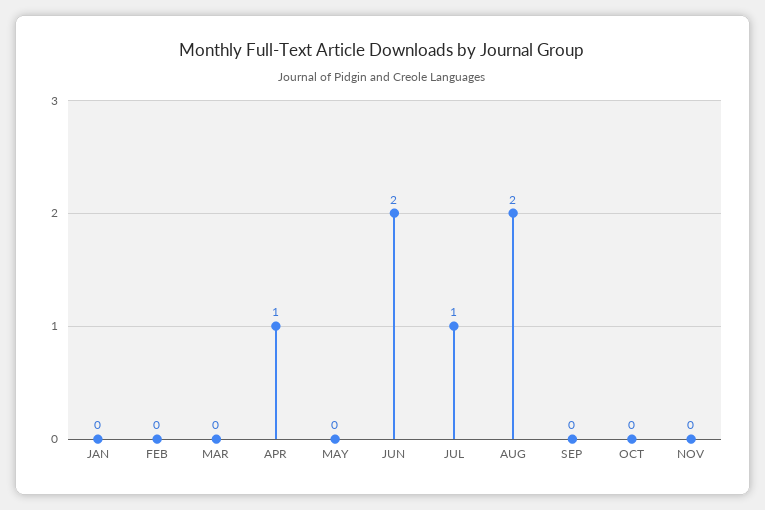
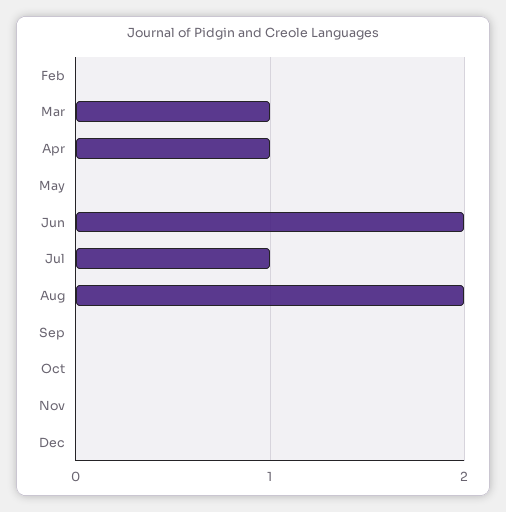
JAN: 0 -> none
MAR: 0 -> 1
Dec: none -> 0

